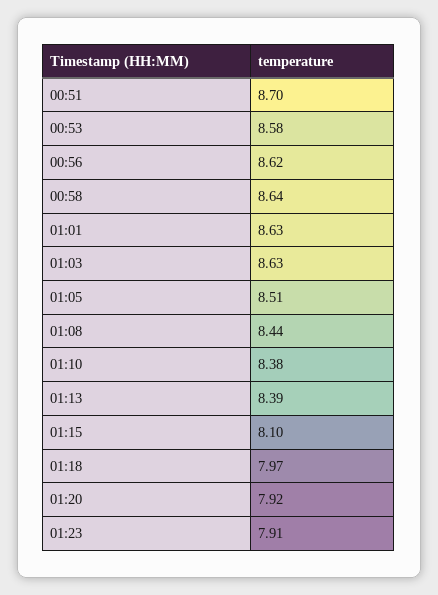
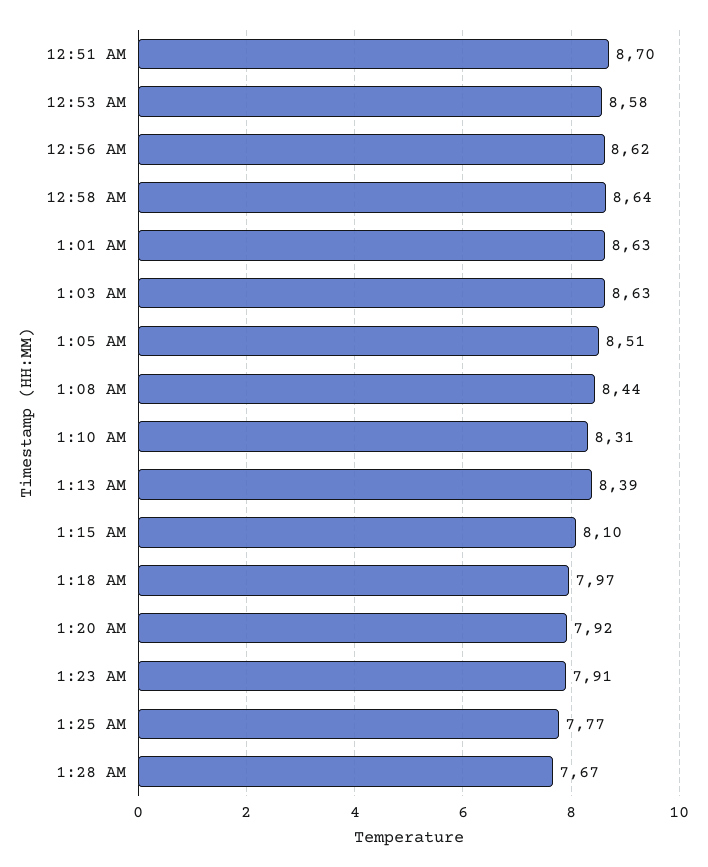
01:10: 8.38 -> 8.31
1:25 AM: none -> 7.77
1:28 AM: none -> 7.67

